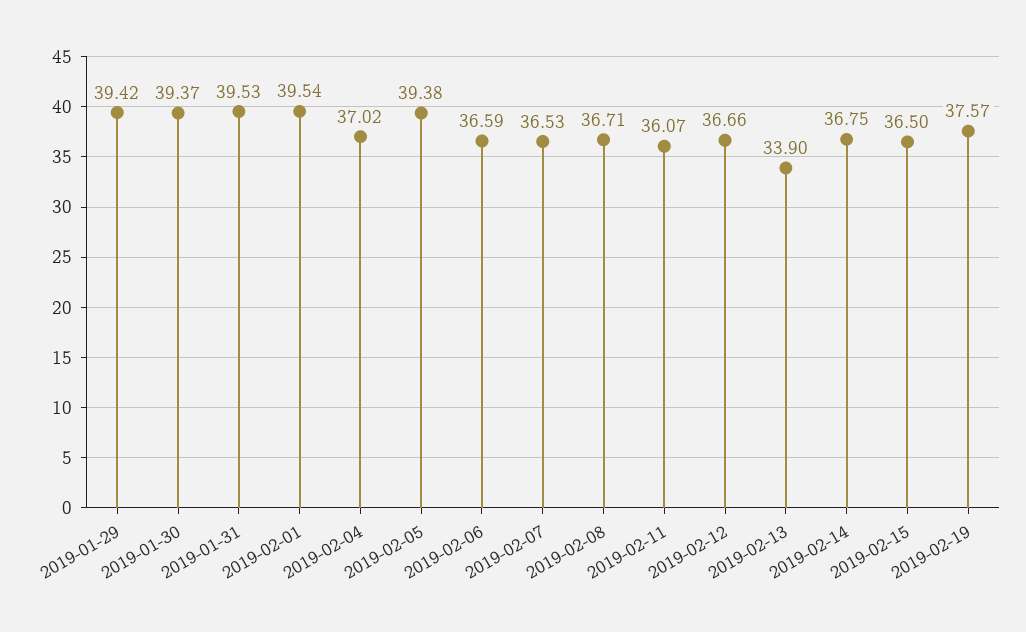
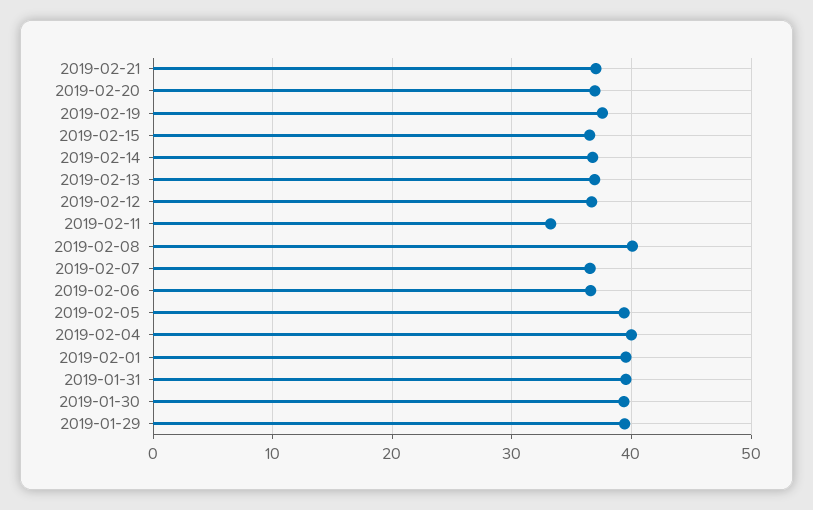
2019-02-04: 37.02 -> 40
2019-02-08: 36.71 -> 40
2019-02-11: 36.07 -> 33
2019-02-13: 33.9 -> 37
2019-02-21: none -> 37
2019-02-20: none -> 37

